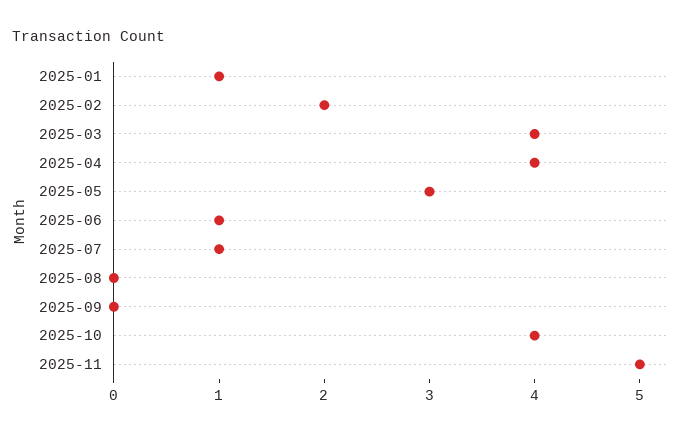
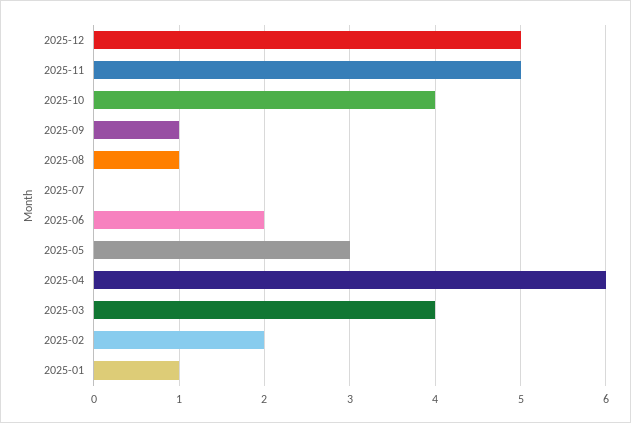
2025-04: 4 -> 6
2025-06: 1 -> 2
2025-07: 1 -> 0
2025-08: 0 -> 1
2025-09: 0 -> 1
2025-12: none -> 5

